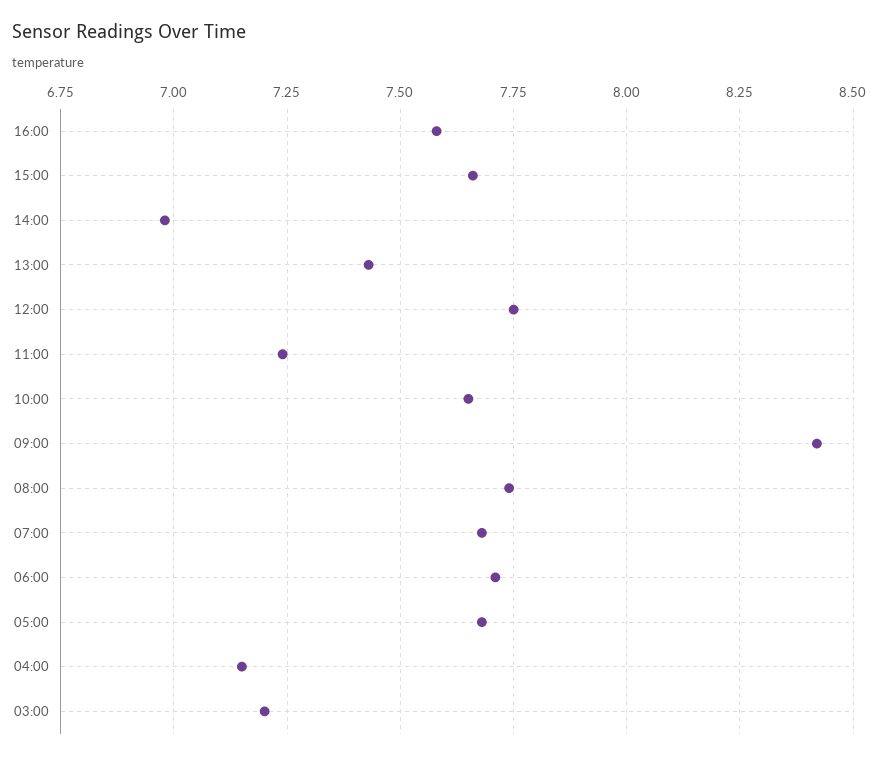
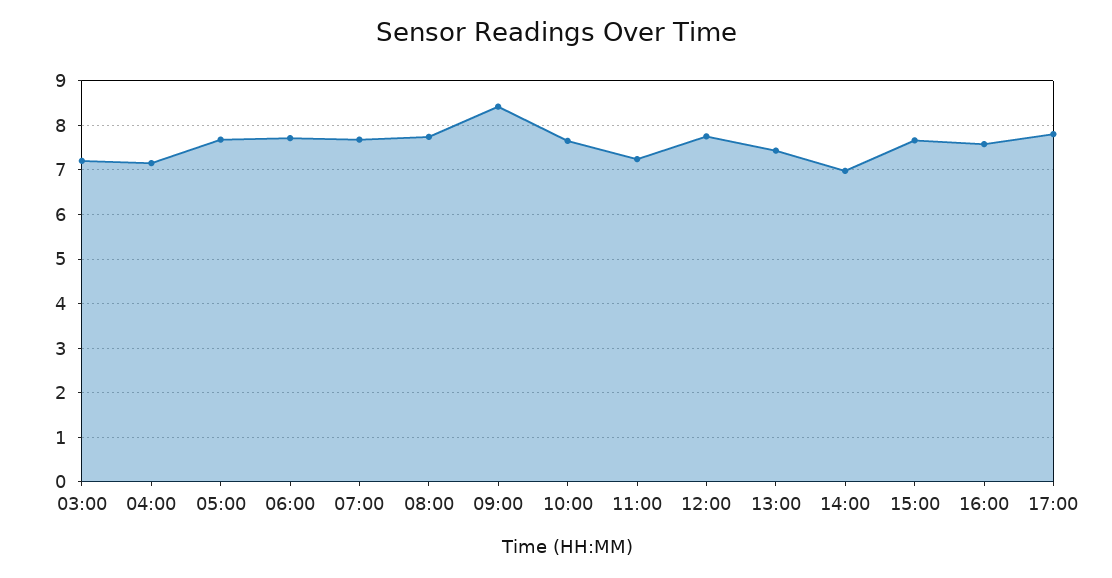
17:00: none -> 7.8

